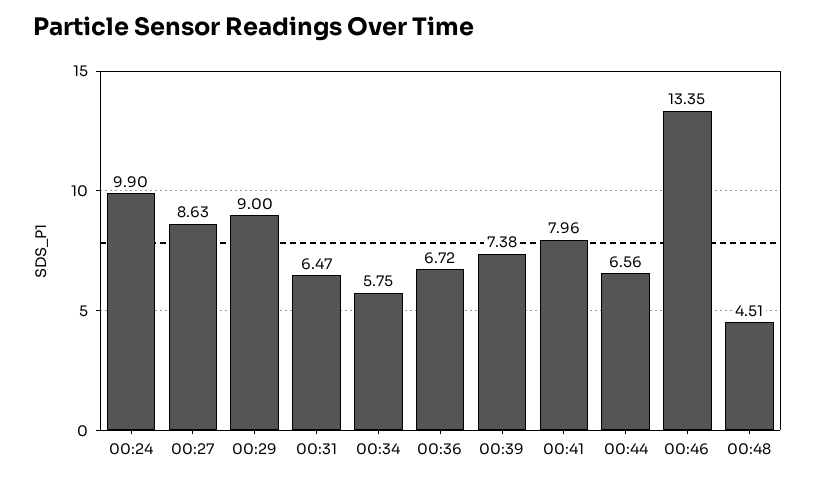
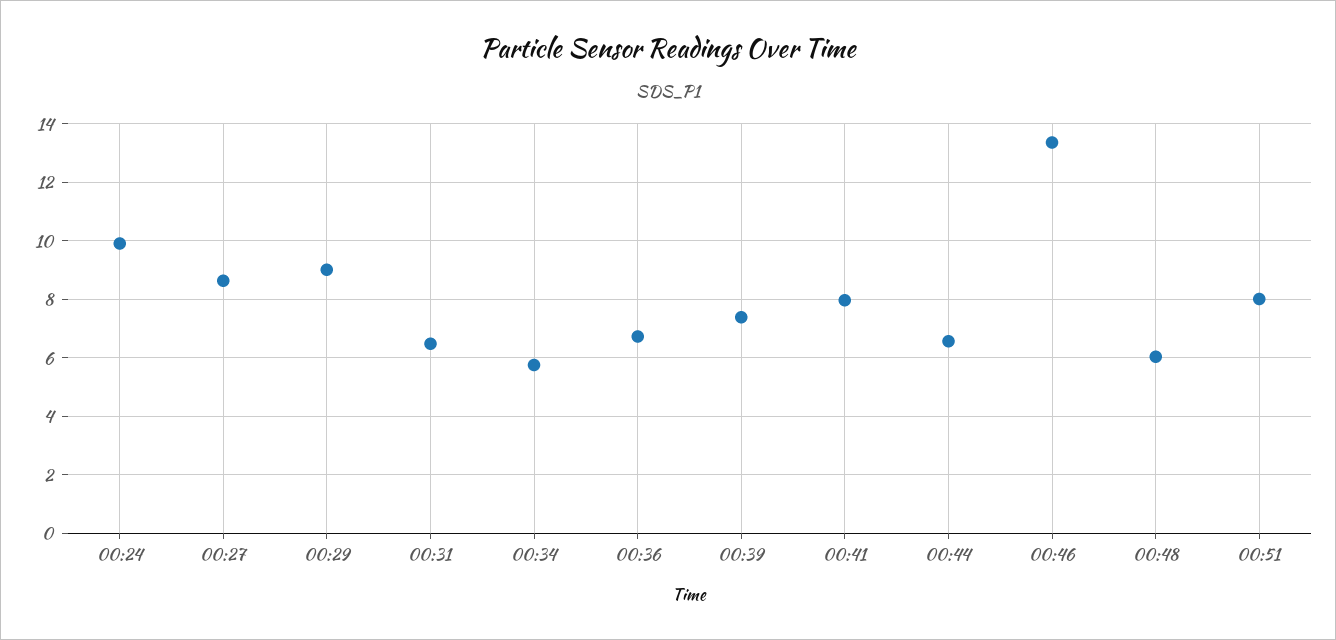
00:48: 4.51 -> 6
00:51: none -> 8

